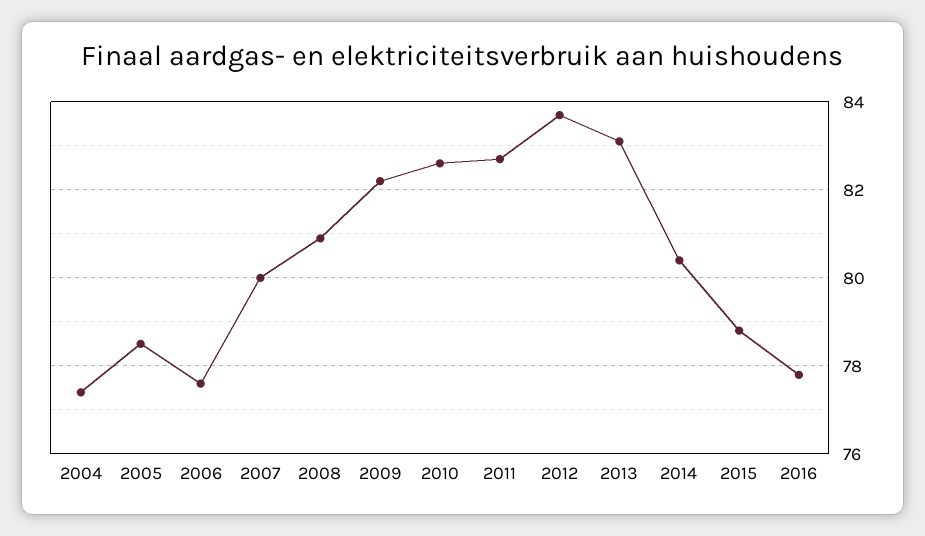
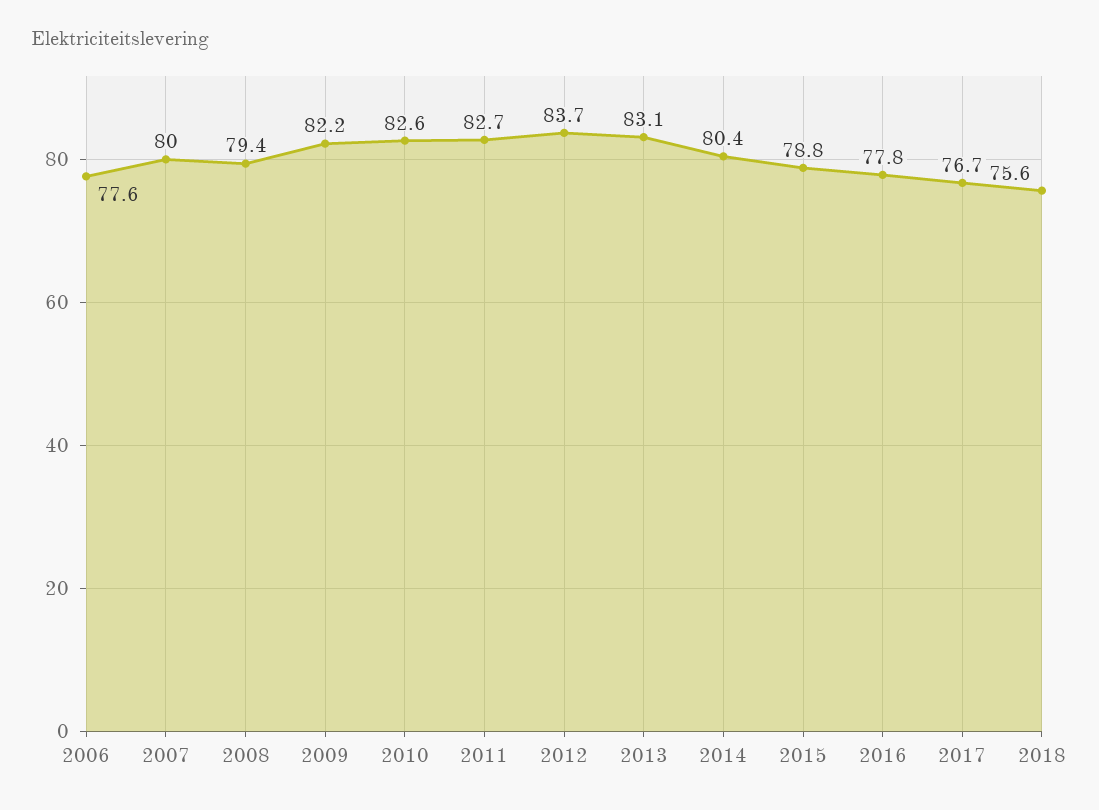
2004: 77.5 -> none
2005: 78.5 -> none
2008: 81 -> 79.4
2017: none -> 76.7
2018: none -> 75.6

